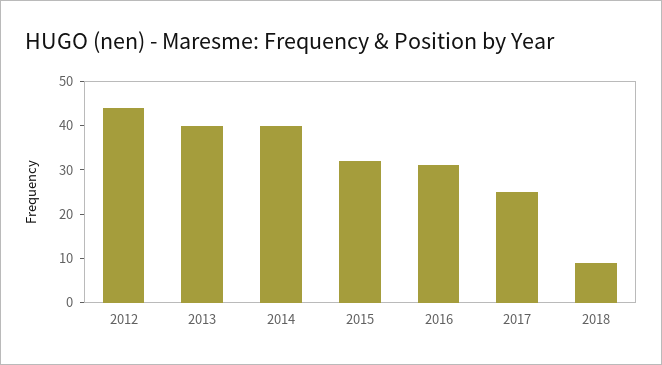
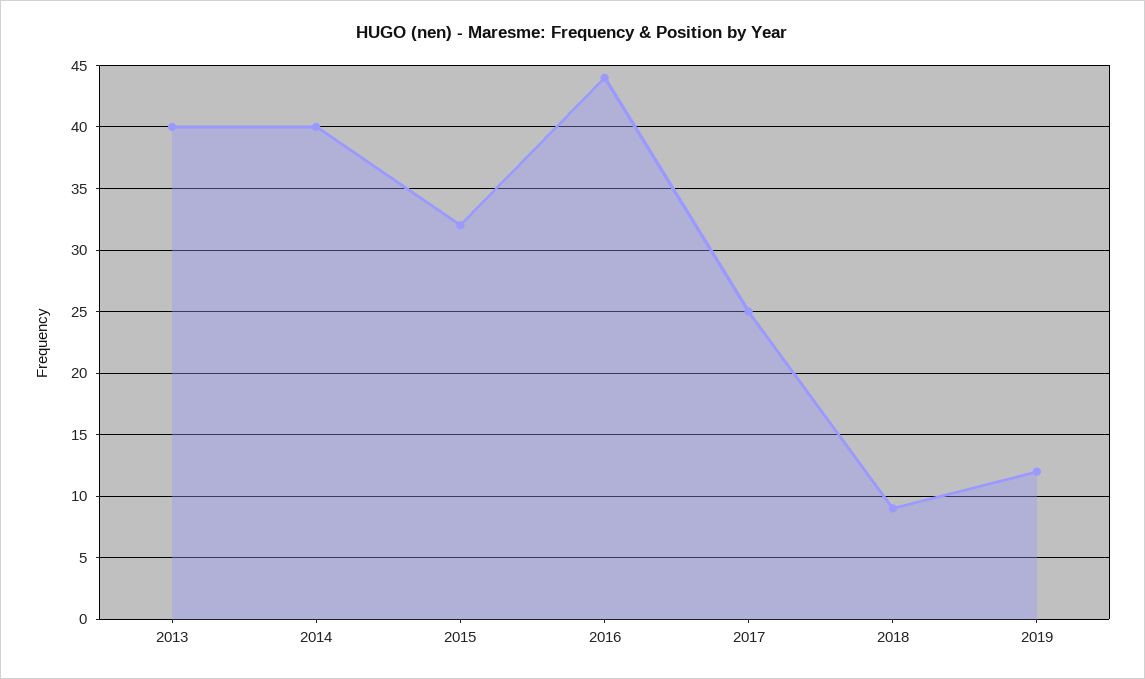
2012: 45 -> none
2016: 30 -> 44
2019: none -> 12

